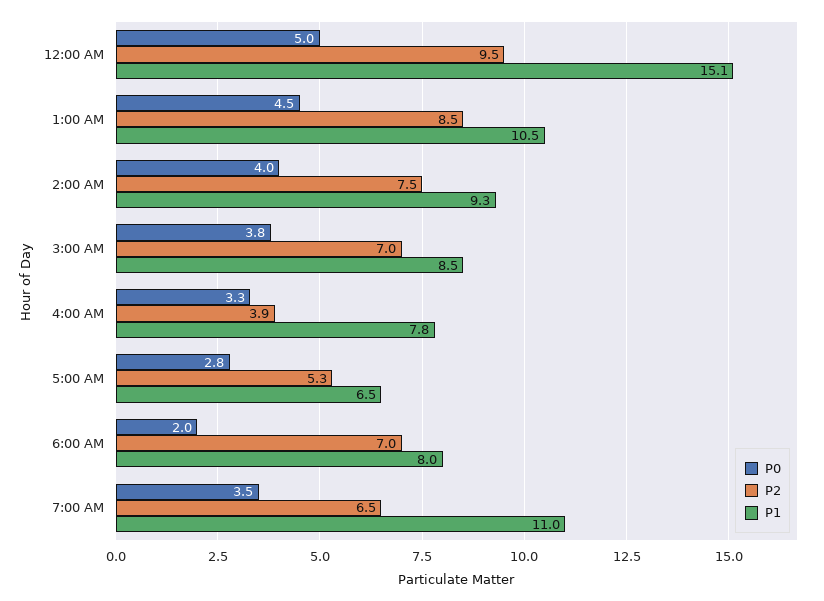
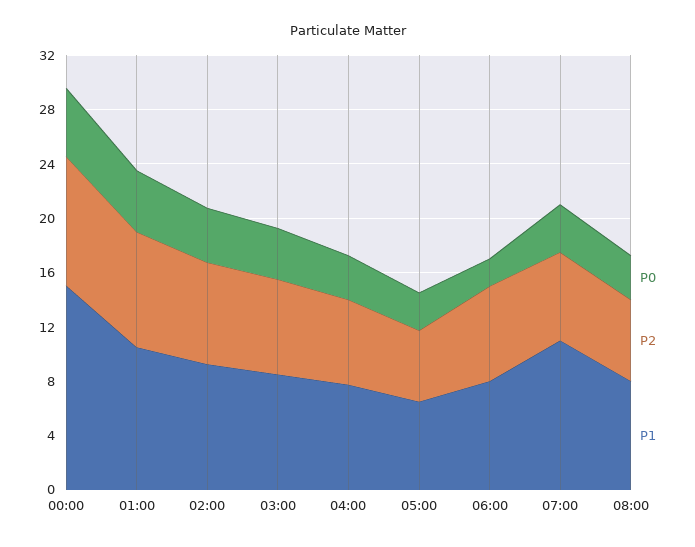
P2, 4:00 AM: 3.9 -> 6
P0, 08:00: none -> 3
P2, 08:00: none -> 6
P1, 08:00: none -> 8

